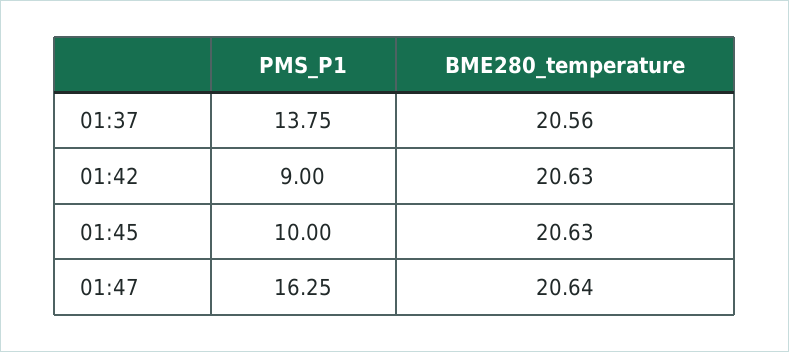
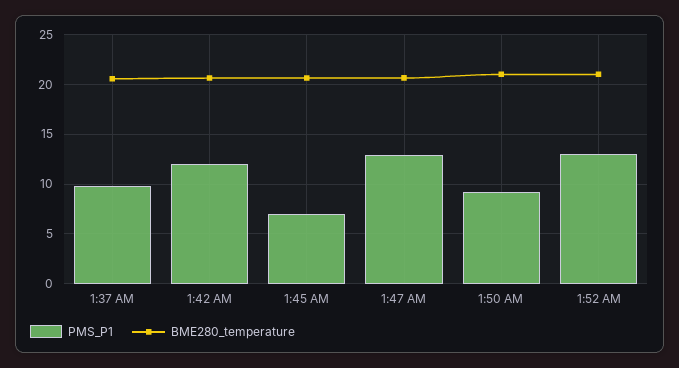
PMS_P1, 01:37: 13.75 -> 10
PMS_P1, 01:42: 9 -> 12
PMS_P1, 01:45: 10 -> 7
PMS_P1, 01:47: 16.25 -> 13
PMS_P1, 1:50 AM: none -> 9
BME280_temperature, 1:50 AM: none -> 21
PMS_P1, 1:52 AM: none -> 13
BME280_temperature, 1:52 AM: none -> 21

